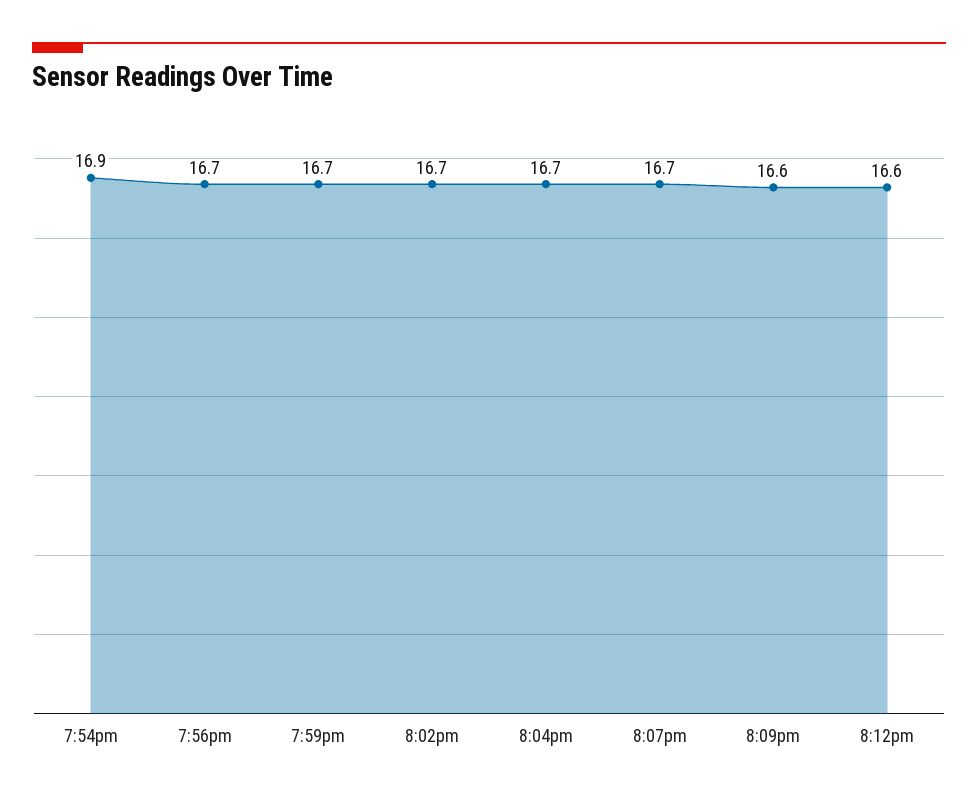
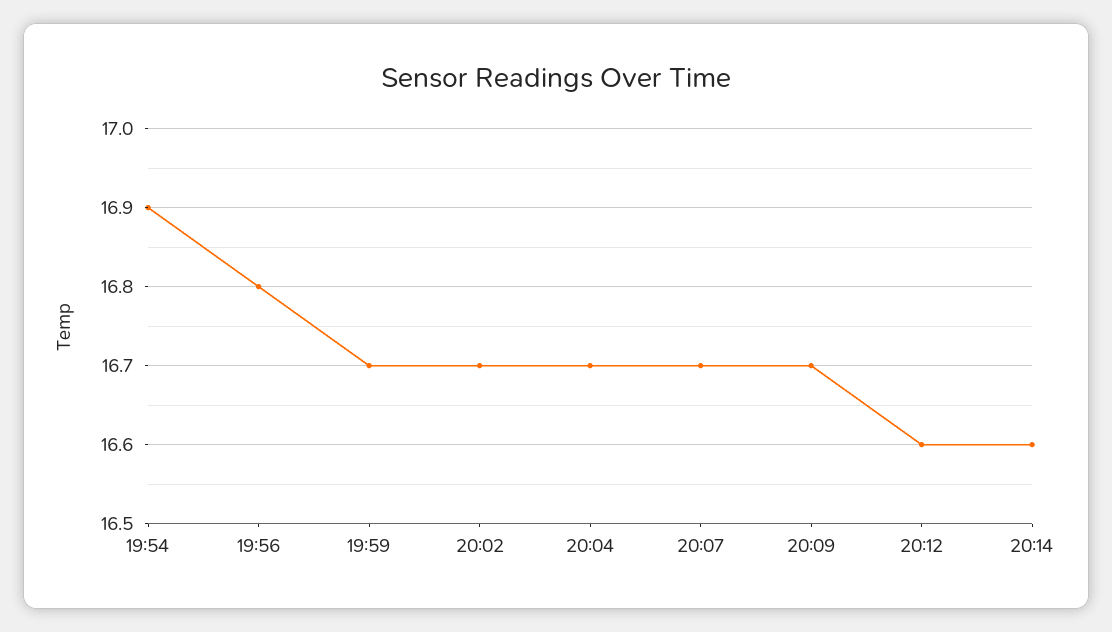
7:56pm: 16.7 -> 16.8
8:09pm: 16.6 -> 16.7
20:14: none -> 16.6

